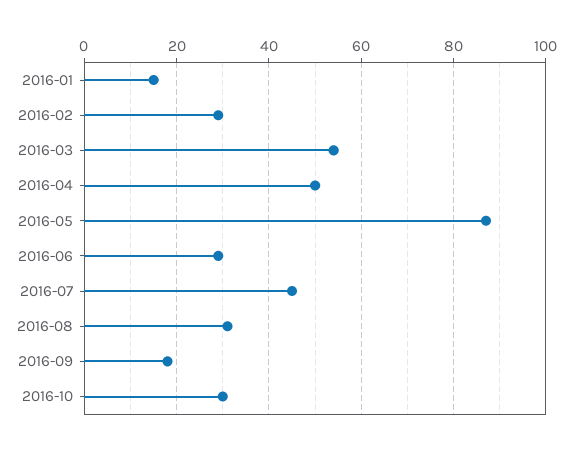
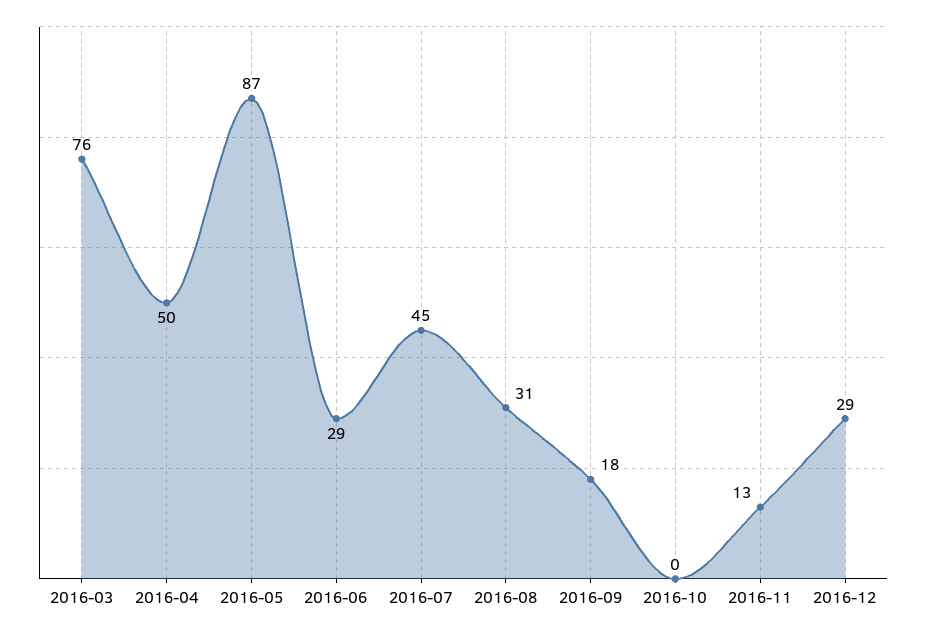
2016-01: 15 -> none
2016-02: 30 -> none
2016-03: 55 -> 76
2016-10: 30 -> 0
2016-11: none -> 13
2016-12: none -> 29

